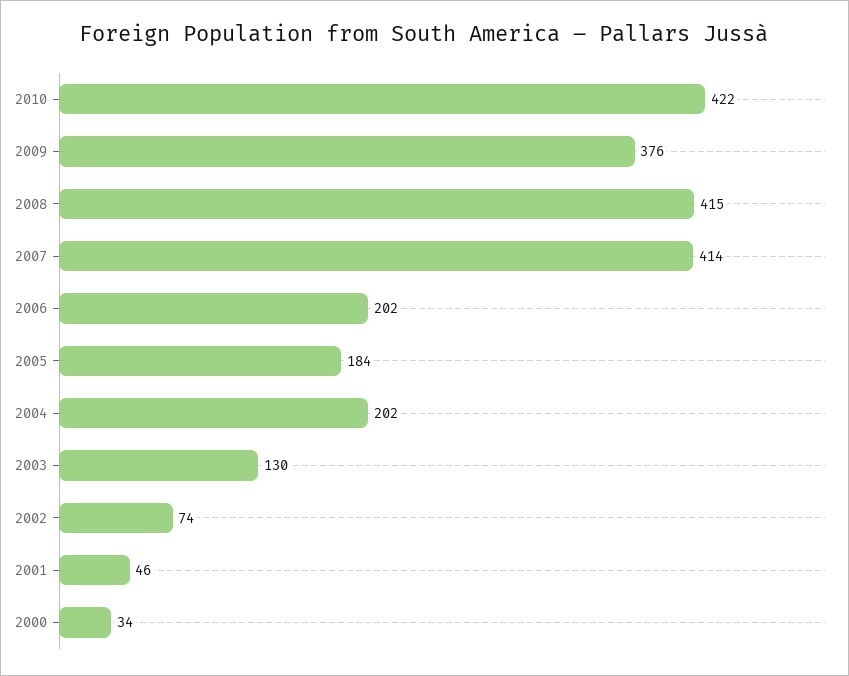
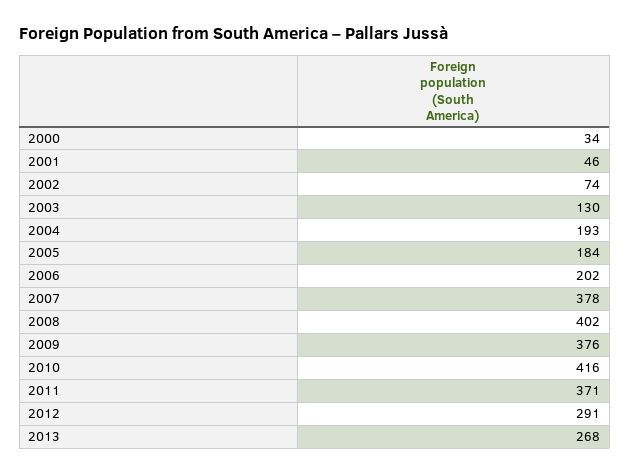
2010: 422 -> 416
2008: 415 -> 402
2007: 414 -> 378
2004: 202 -> 193
2011: none -> 371
2012: none -> 291
2013: none -> 268

